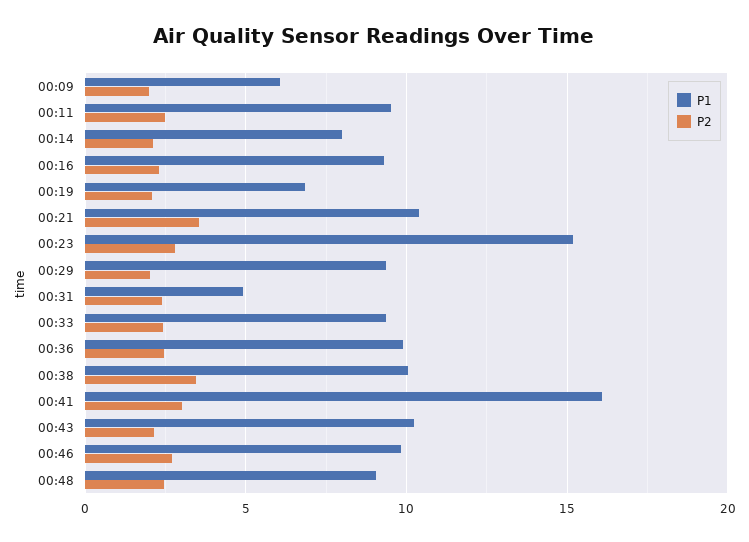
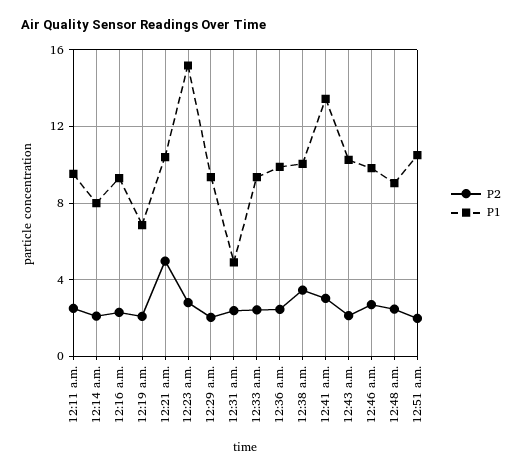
P1, 00:09: 6 -> none
P2, 00:09: 2 -> none
P2, 00:21: 3.5 -> 5
P1, 00:41: 16 -> 13.5
P2, 12:51 a.m.: none -> 2
P1, 12:51 a.m.: none -> 10.5

